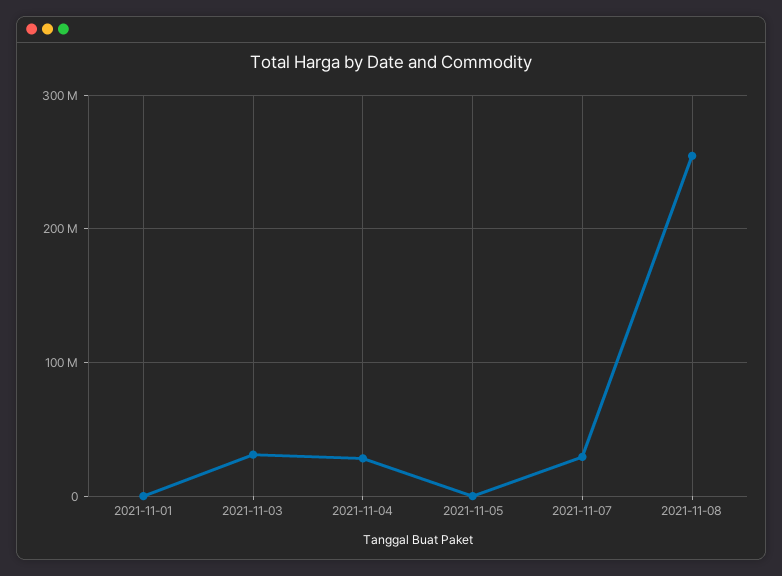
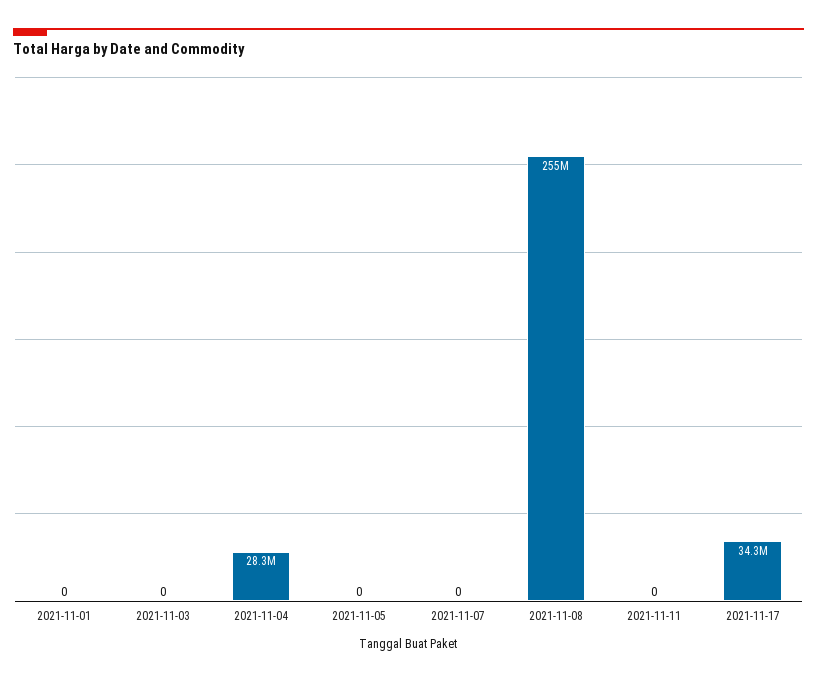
2021-11-03: 30000000 -> 0
2021-11-07: 30000000 -> 0
2021-11-11: none -> 0
2021-11-17: none -> 34300000

